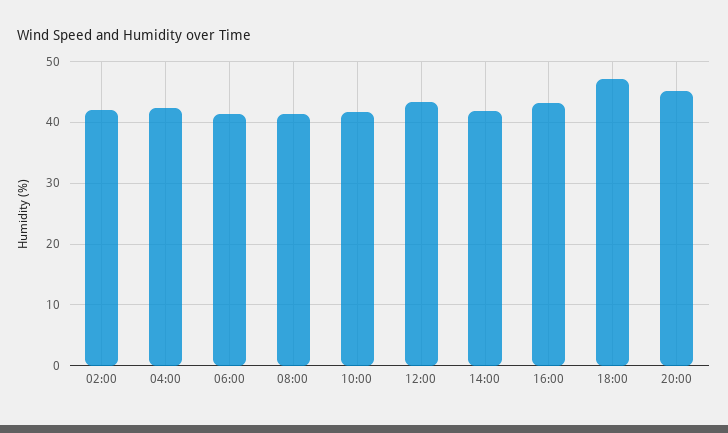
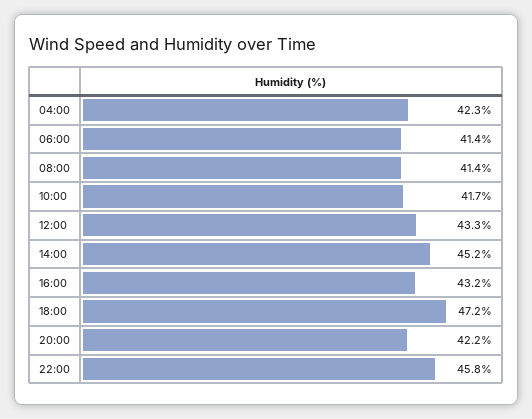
02:00: 42 -> none
14:00: 42 -> 45.2
20:00: 45 -> 42.2
22:00: none -> 45.8

